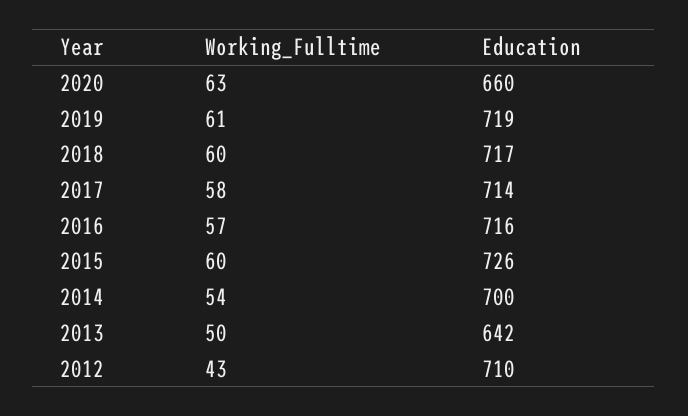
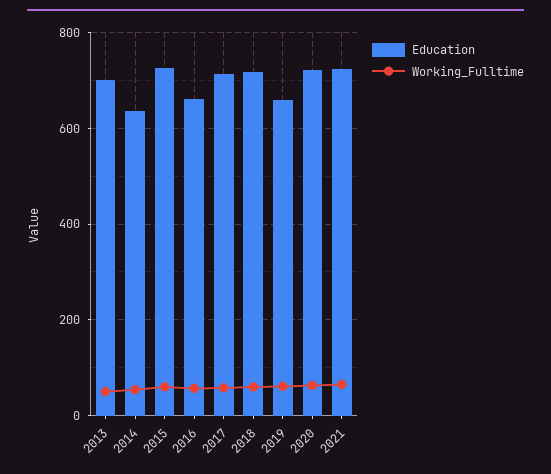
Education, 2020: 660 -> 720
Education, 2019: 719 -> 660
Education, 2016: 716 -> 660
Education, 2014: 700 -> 640
Education, 2013: 642 -> 700
Working_Fulltime, 2012: 43 -> none
Education, 2012: 710 -> none
Education, 2021: none -> 720
Working_Fulltime, 2021: none -> 60

